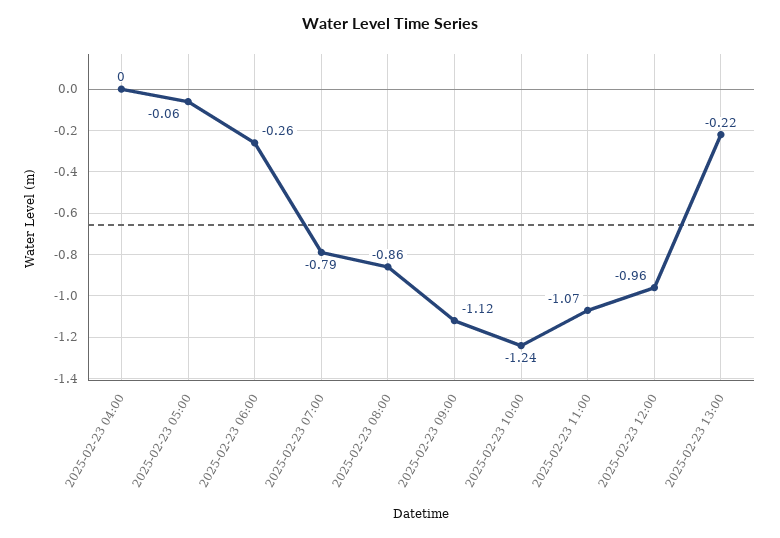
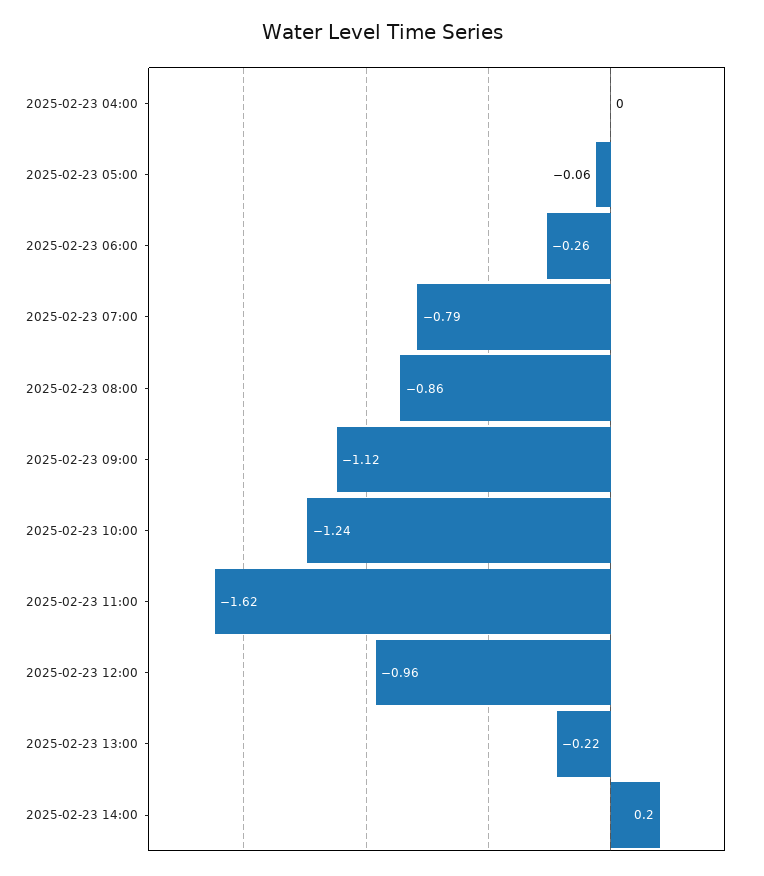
2025-02-23 11:00: -1.07 -> -1.62
2025-02-23 14:00: none -> 0.2

